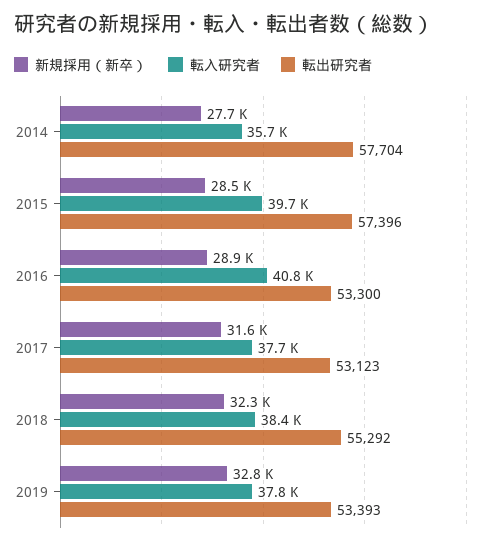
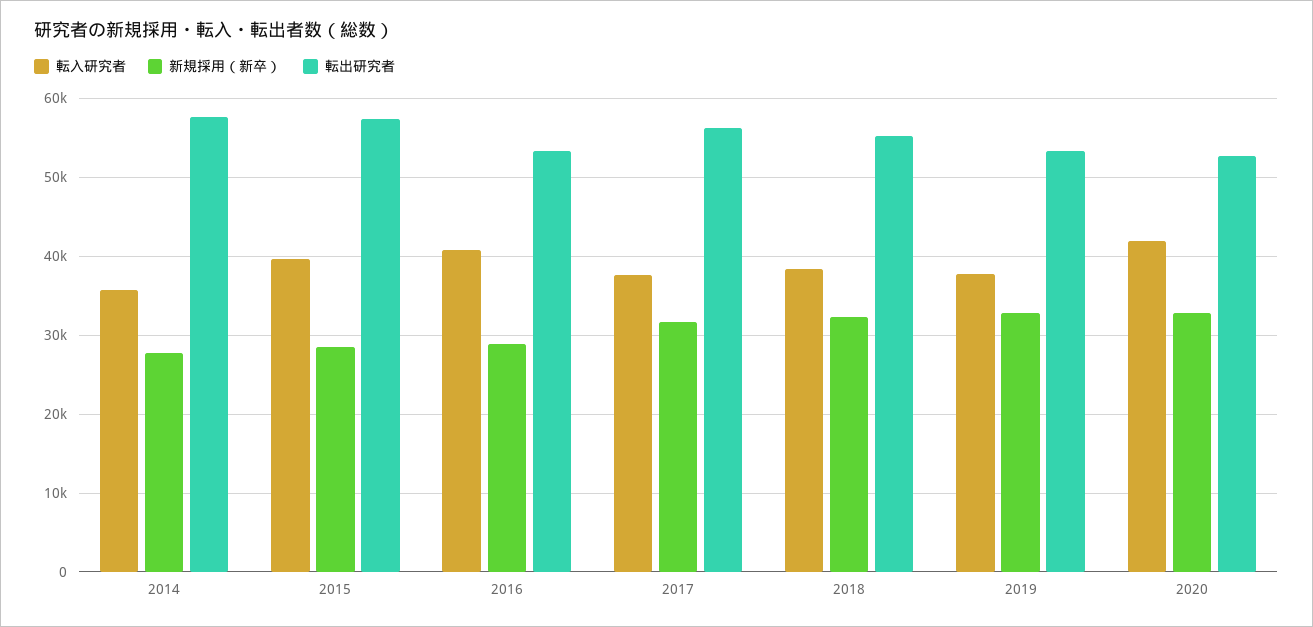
転出研究者, 2017: 53123 -> 56000
転入研究者, 2020: none -> 42000
新規採用（新卒）, 2020: none -> 33000
転出研究者, 2020: none -> 53000

